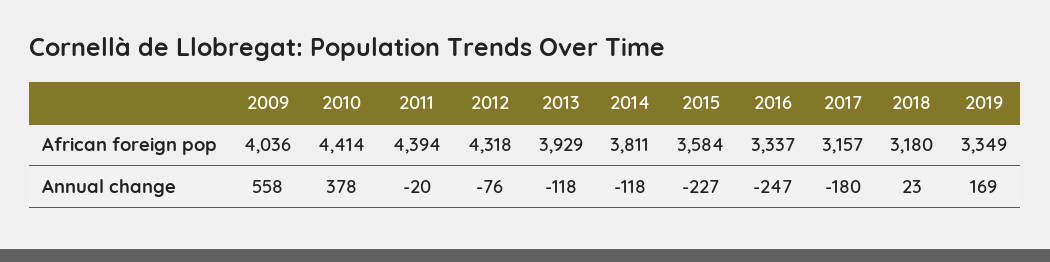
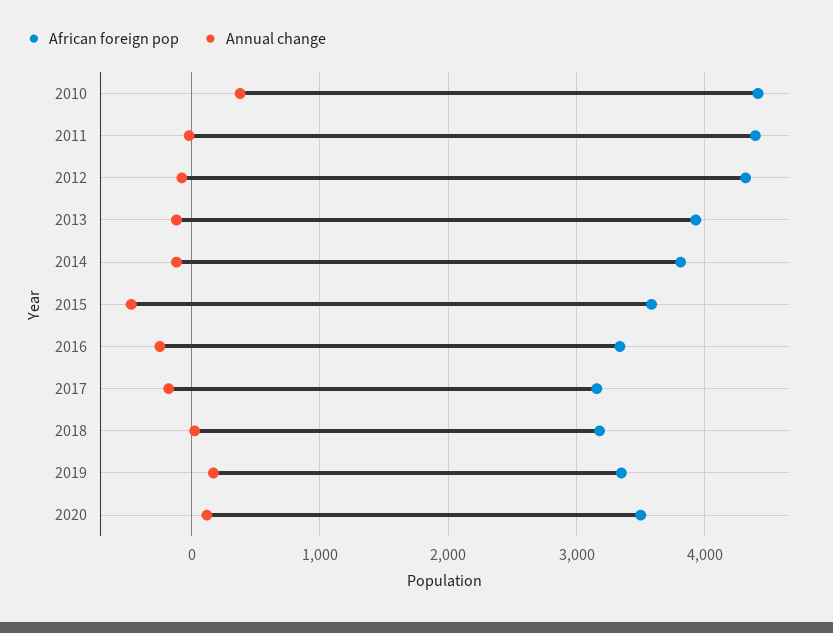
African foreign pop, 2009: 4036 -> none
Annual change, 2009: 558 -> none
Annual change, 2015: -227 -> -500
African foreign pop, 2020: none -> 3500
Annual change, 2020: none -> 100

